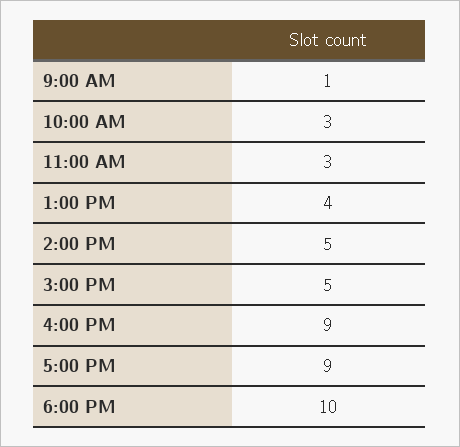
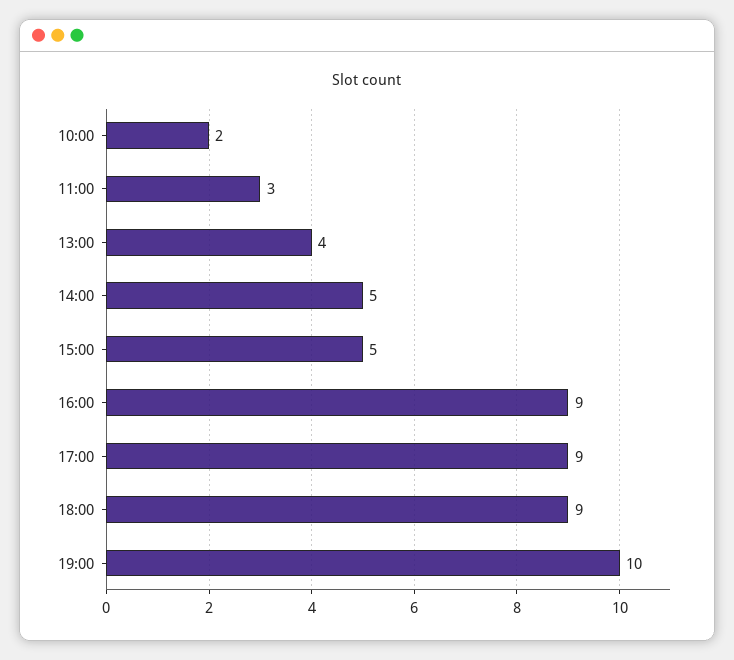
9:00 AM: 1 -> none
10:00 AM: 3 -> 2
6:00 PM: 10 -> 9
19:00: none -> 10

